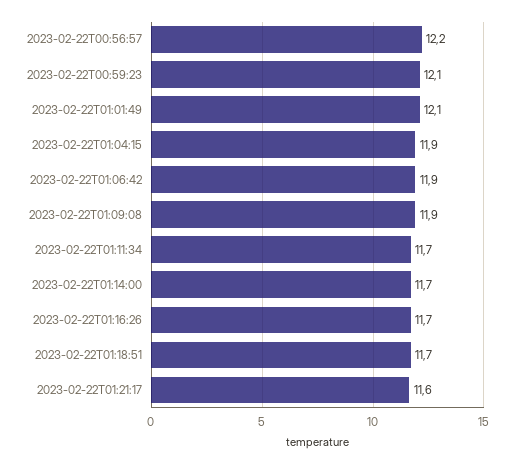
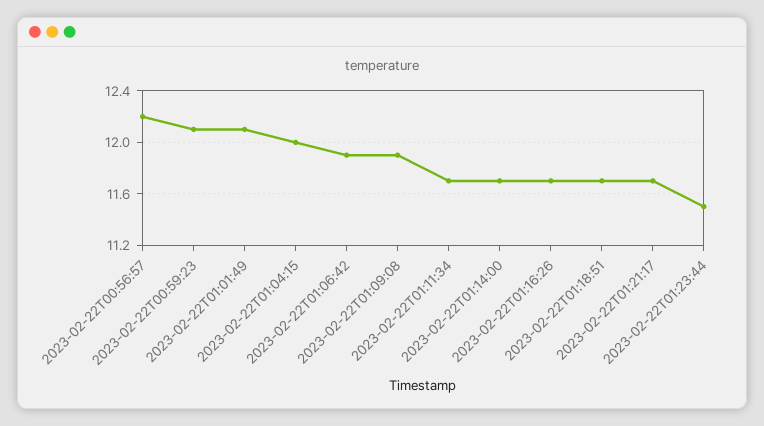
2023-02-22T01:04:15: 11.9 -> 12
2023-02-22T01:21:17: 11.6 -> 11.7
2023-02-22T01:23:44: none -> 11.5

